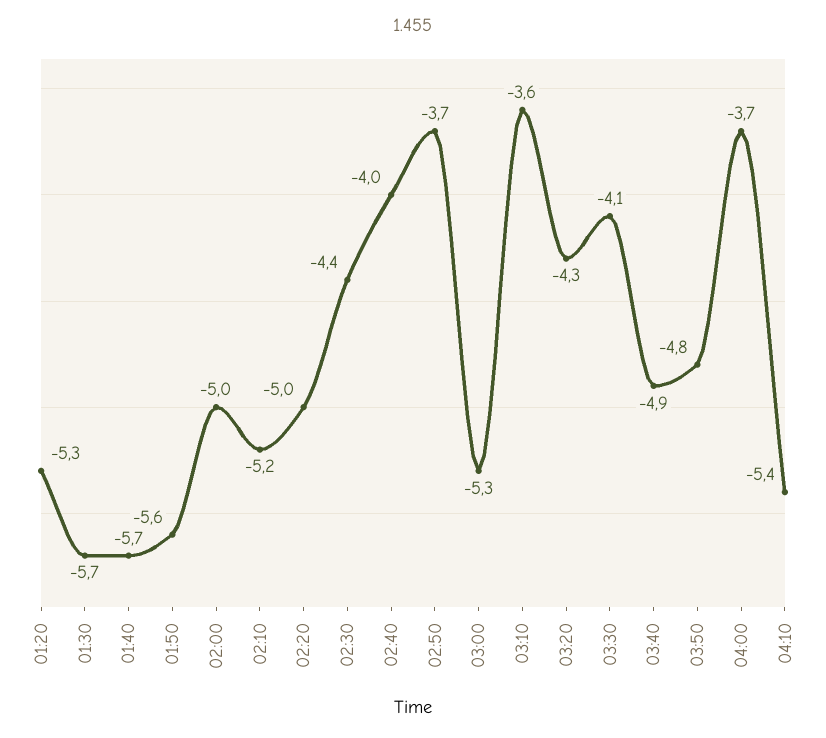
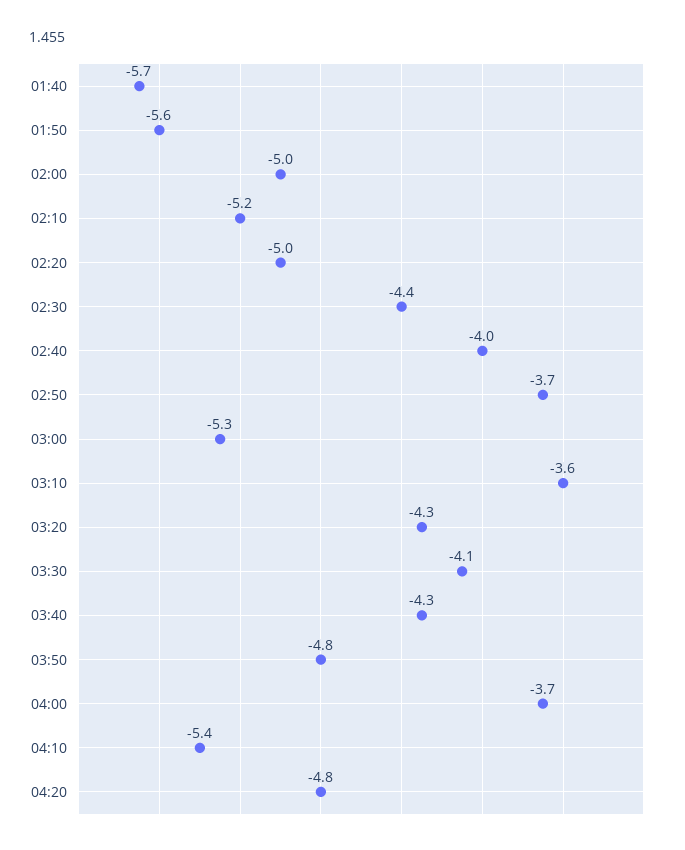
01:20: -5.3 -> none
01:30: -5.7 -> none
03:40: -4.9 -> -4.3
04:20: none -> -4.8

